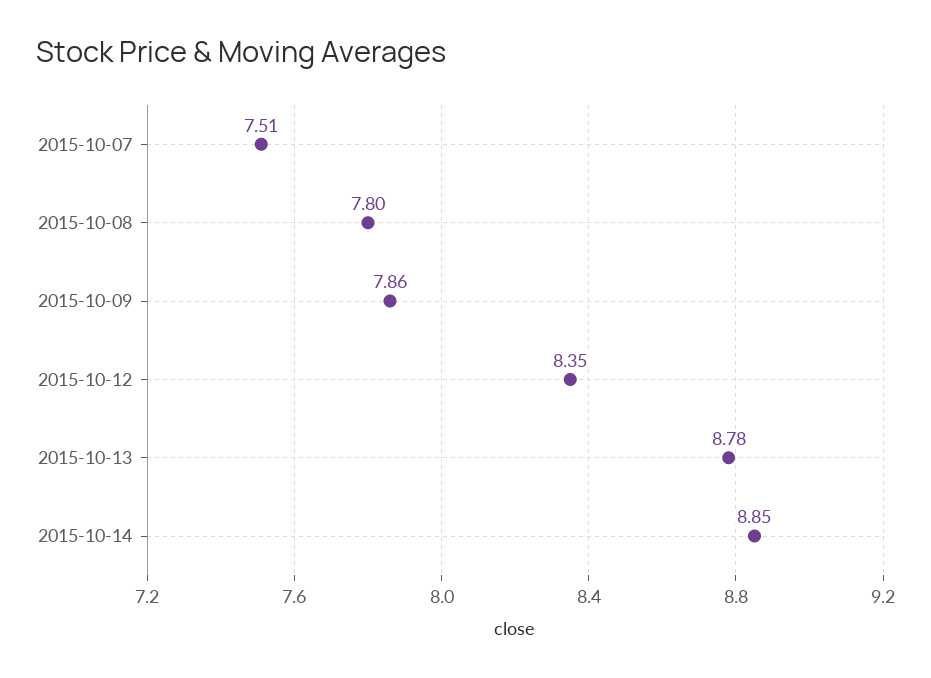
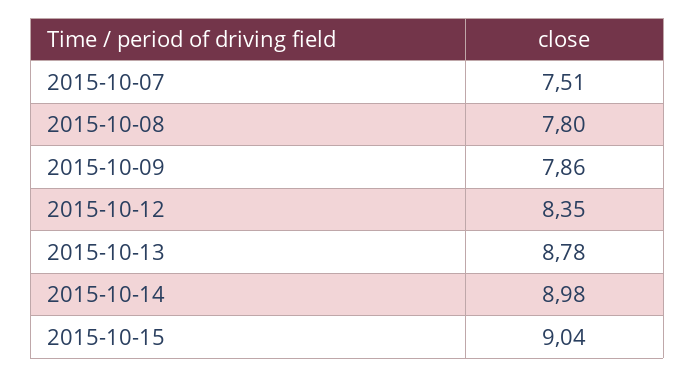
2015-10-14: 8.85 -> 8.98
2015-10-15: none -> 9.04

